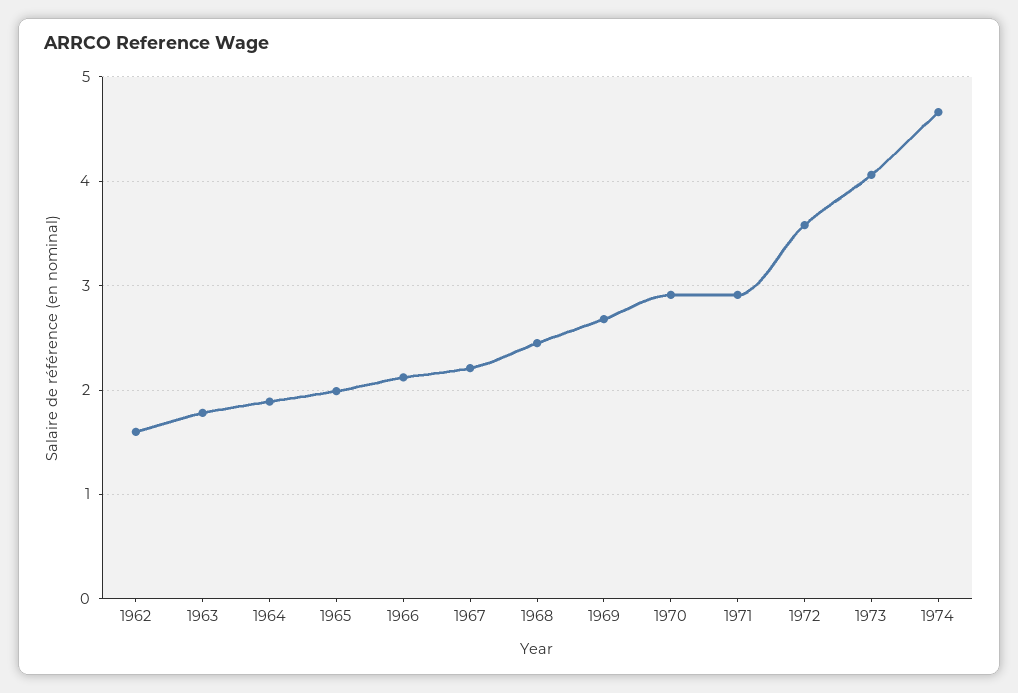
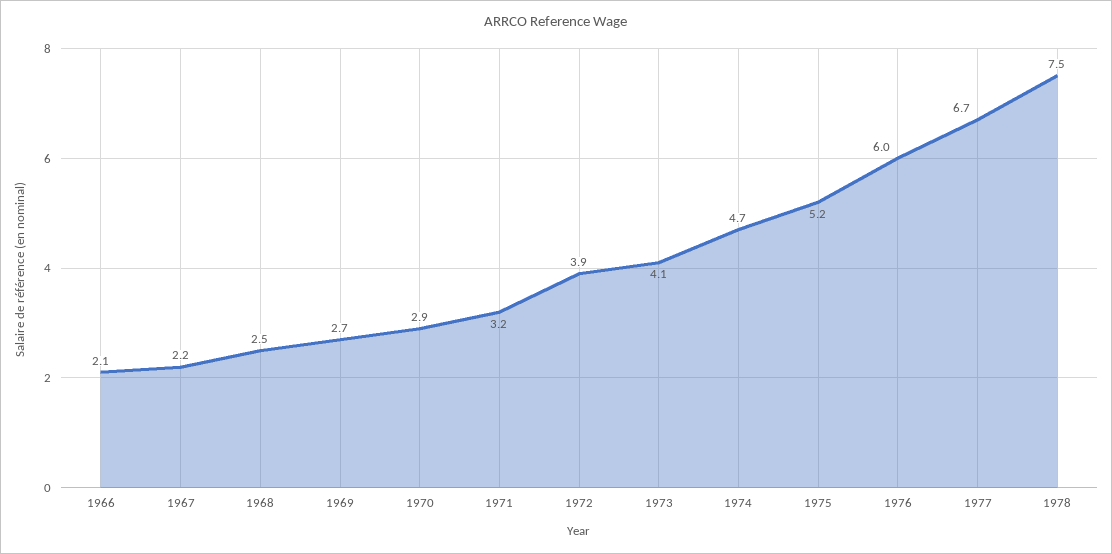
1962: 1.6 -> none
1963: 1.8 -> none
1964: 1.9 -> none
1965: 2 -> none
1971: 2.9 -> 3.2
1972: 3.6 -> 3.9
1975: none -> 5.2
1976: none -> 6
1977: none -> 6.7
1978: none -> 7.5

